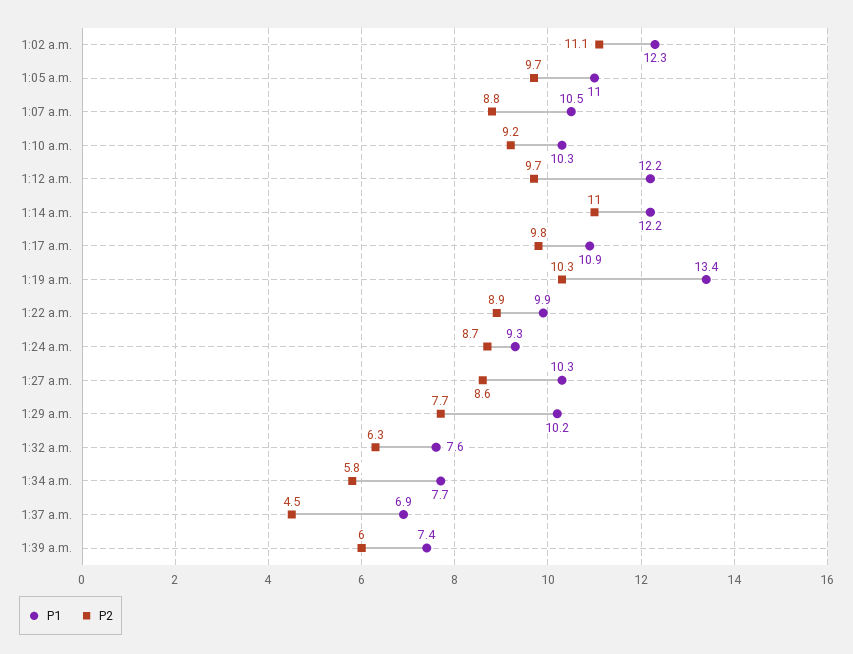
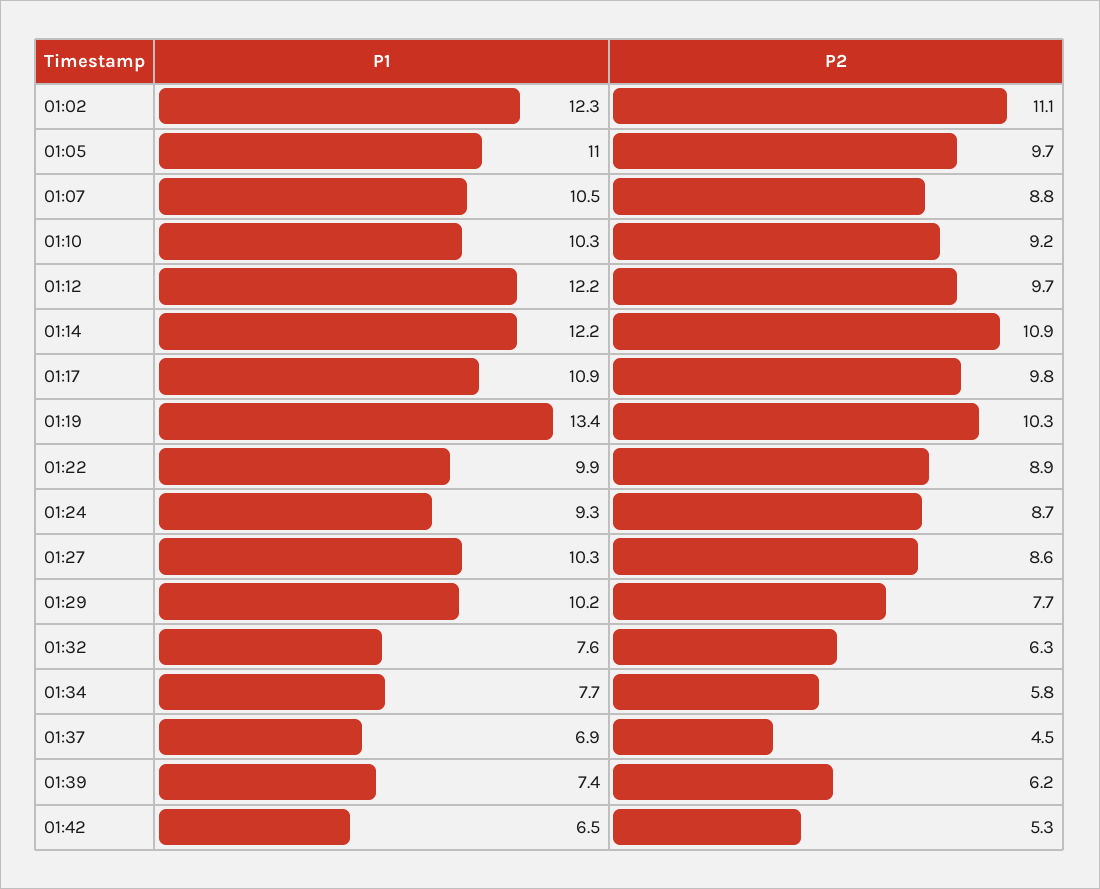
P2, 1:14 a.m.: 11 -> 10.9
P2, 1:39 a.m.: 6 -> 6.2
P1, 01:42: none -> 6.5
P2, 01:42: none -> 5.3

